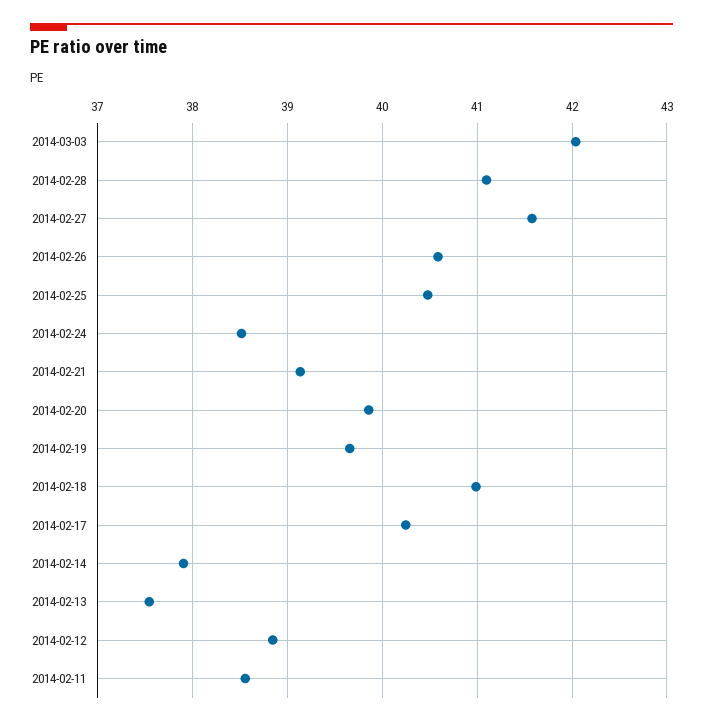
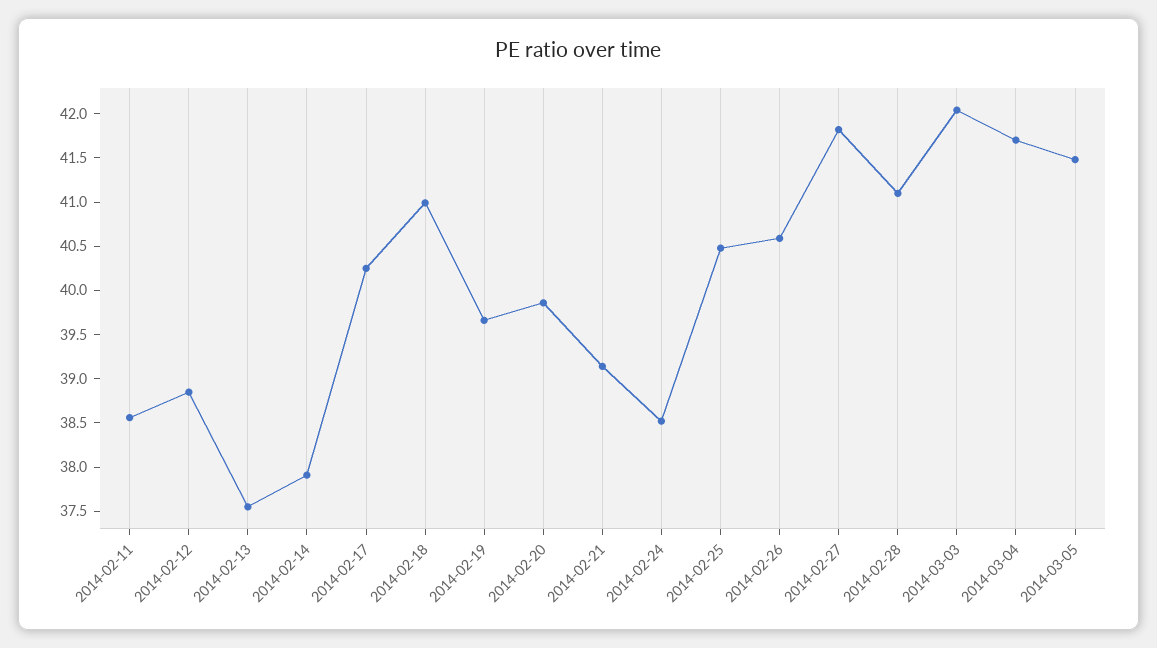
2014-02-27: 41.6 -> 41.8
2014-03-04: none -> 41.7
2014-03-05: none -> 41.5

